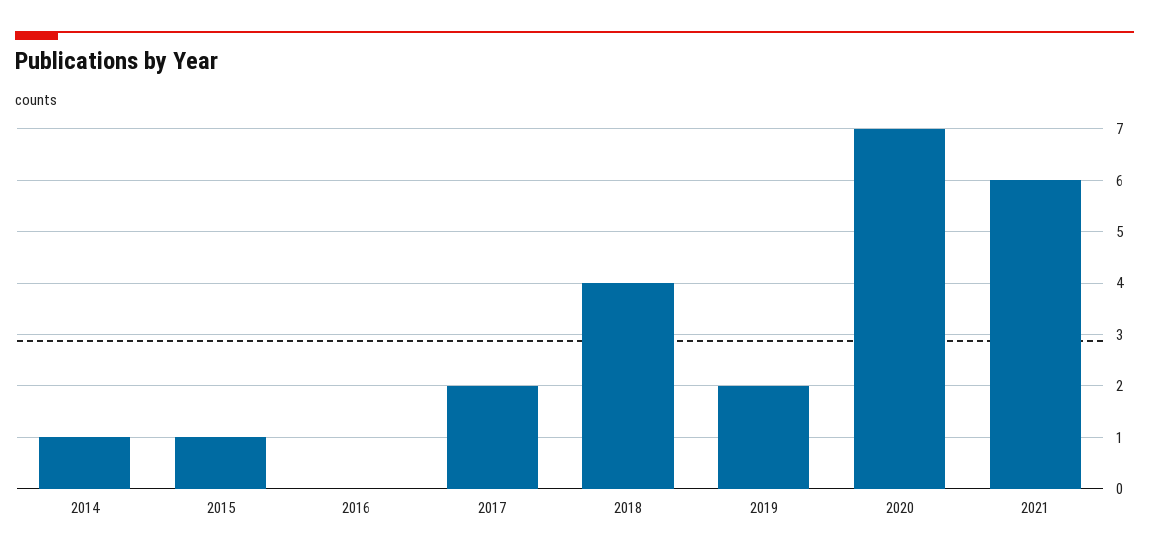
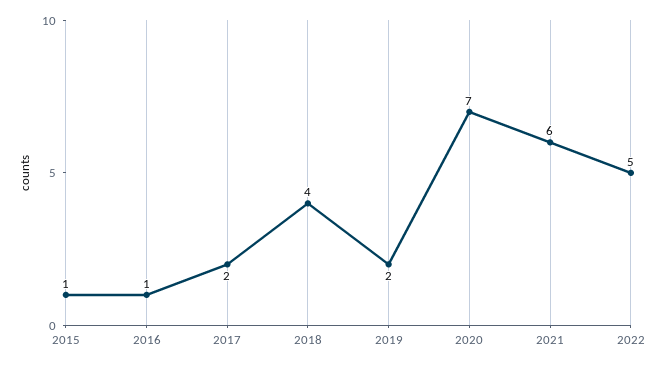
2014: 1 -> none
2016: 0 -> 1
2022: none -> 5

